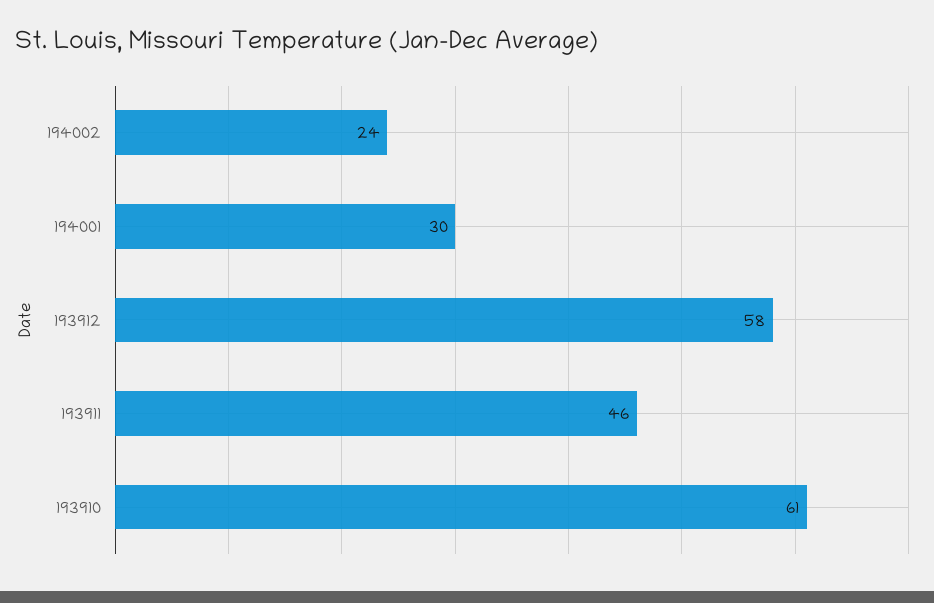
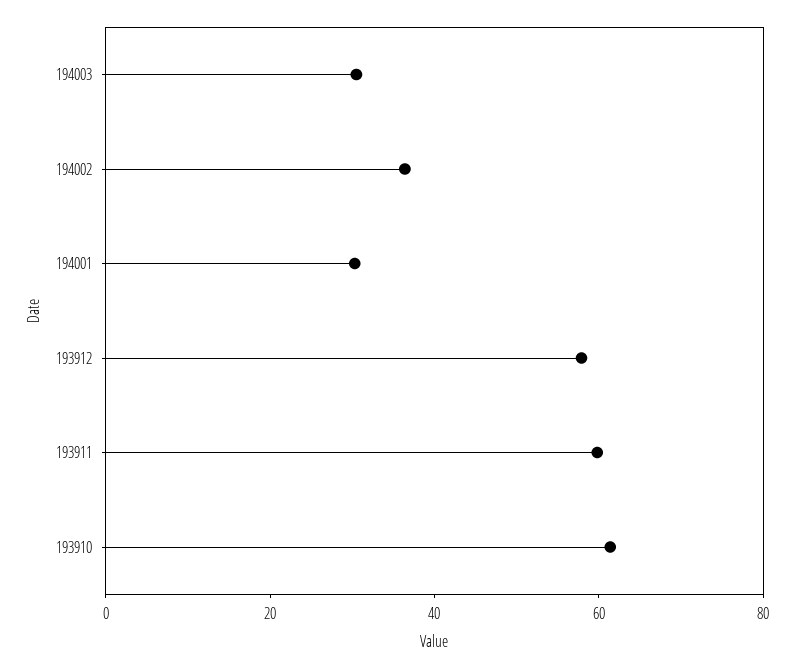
194002: 24 -> 35
193911: 46 -> 60
194003: none -> 30

